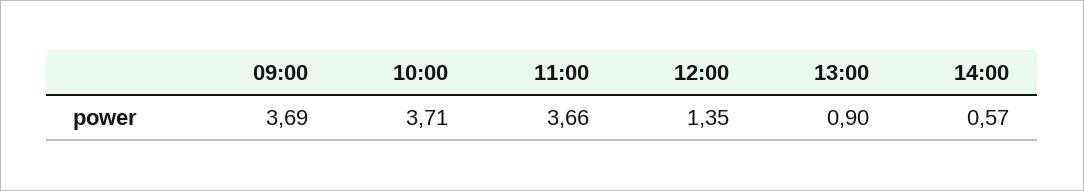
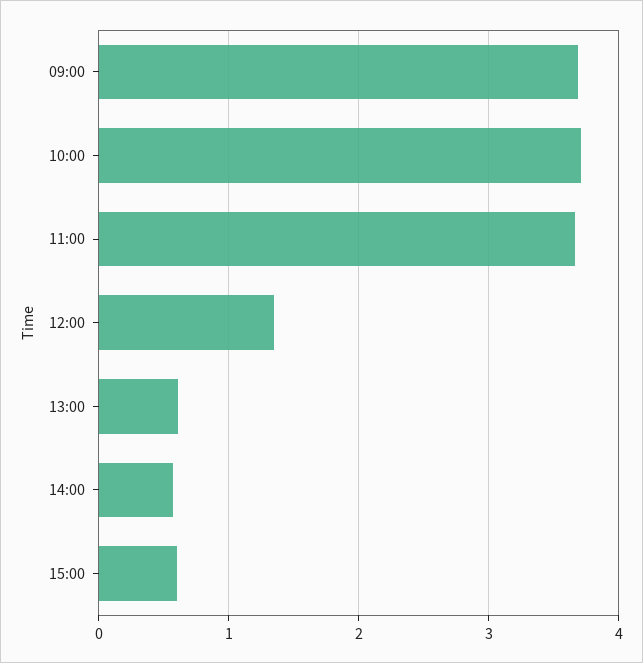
13:00: 0.9 -> 0.6
15:00: none -> 0.6

